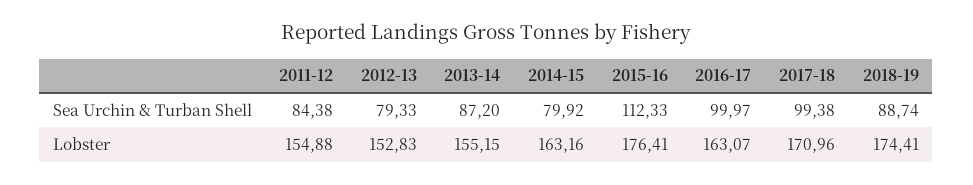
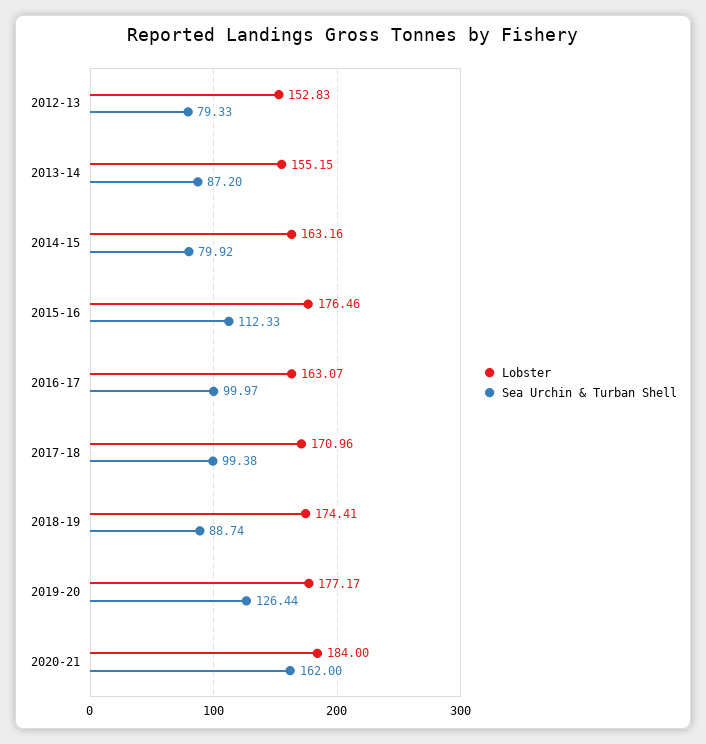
Sea Urchin & Turban Shell, 2011-12: 84.38 -> none
Lobster, 2011-12: 154.88 -> none
Lobster, 2015-16: 176.41 -> 176.46
Lobster, 2019-20: none -> 177.17
Sea Urchin & Turban Shell, 2019-20: none -> 126.44
Lobster, 2020-21: none -> 184
Sea Urchin & Turban Shell, 2020-21: none -> 162

